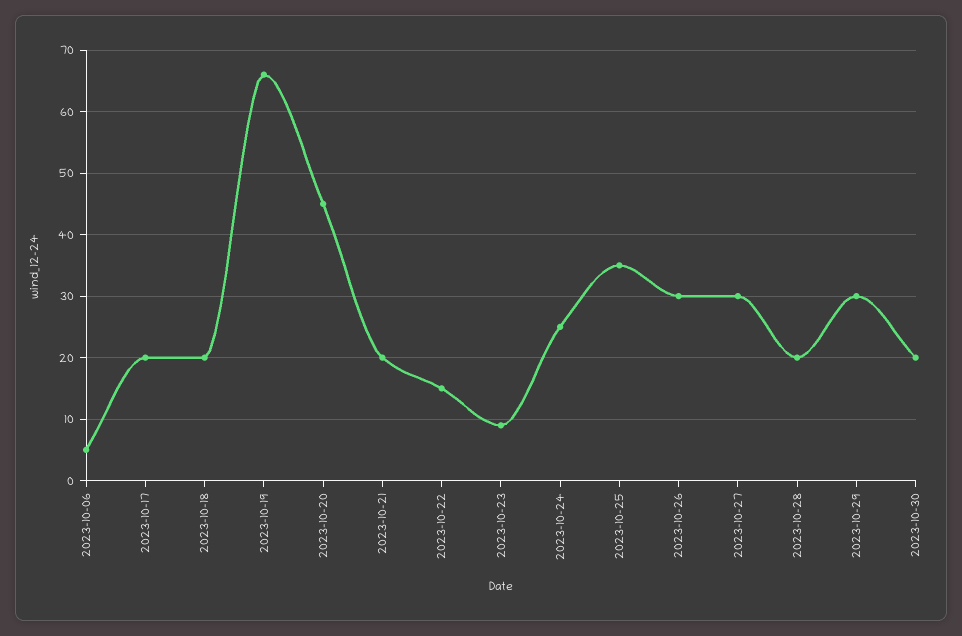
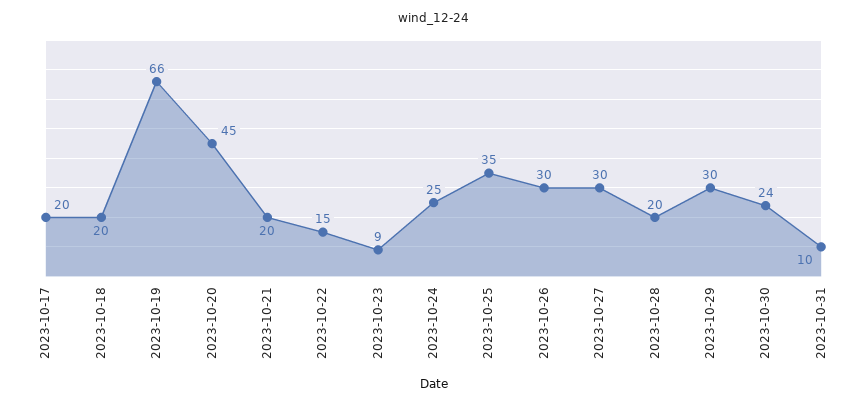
2023-10-06: 5 -> none
2023-10-30: 20 -> 24
2023-10-31: none -> 10

